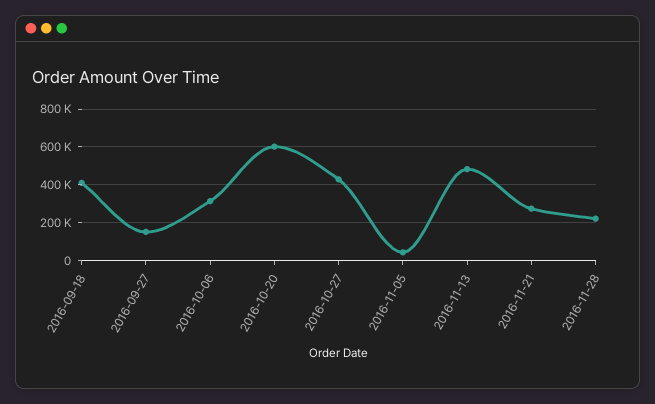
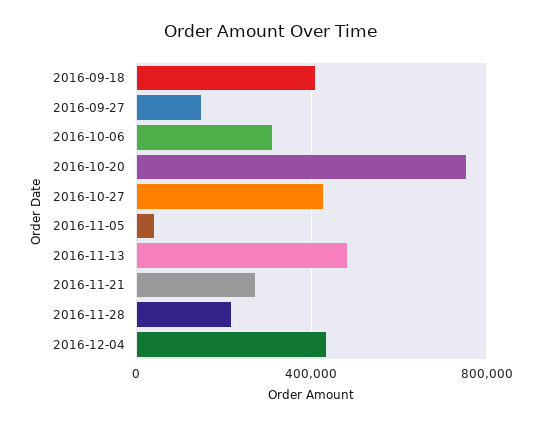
2016-10-20: 600000 -> 750000
2016-12-04: none -> 450000

